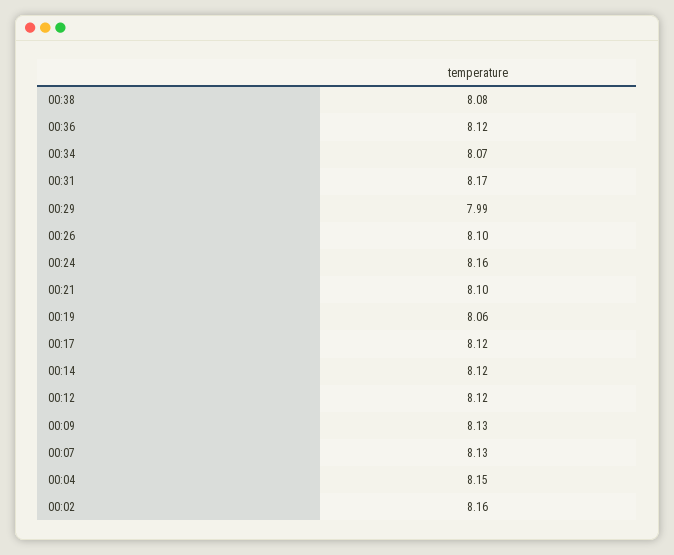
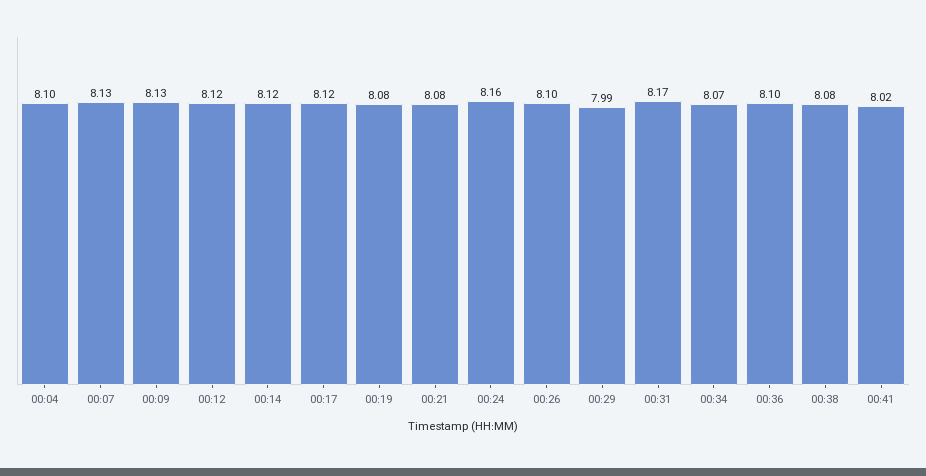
00:36: 8.12 -> 8.1
00:21: 8.1 -> 8.08
00:19: 8.06 -> 8.08
00:04: 8.15 -> 8.1
00:02: 8.16 -> none
00:41: none -> 8.02

